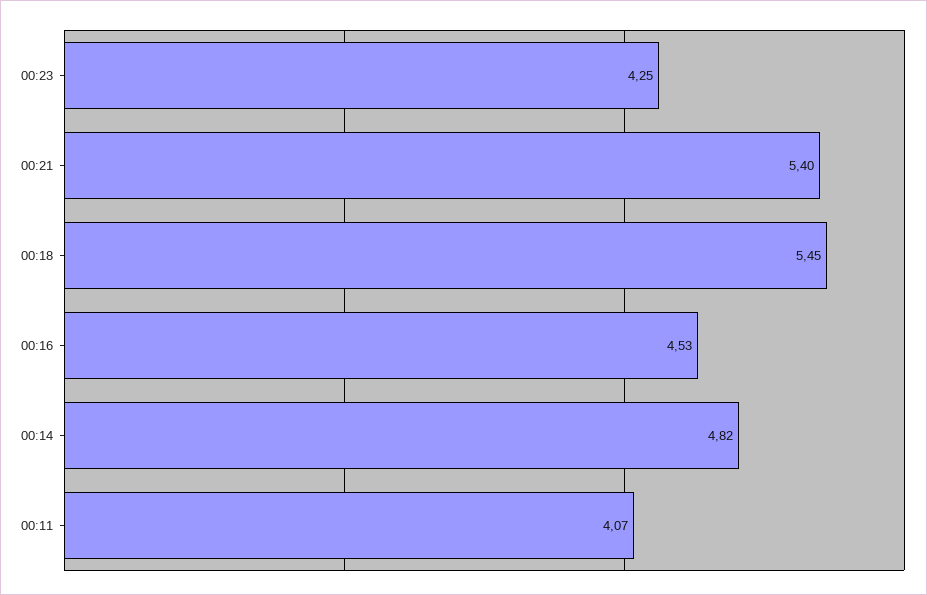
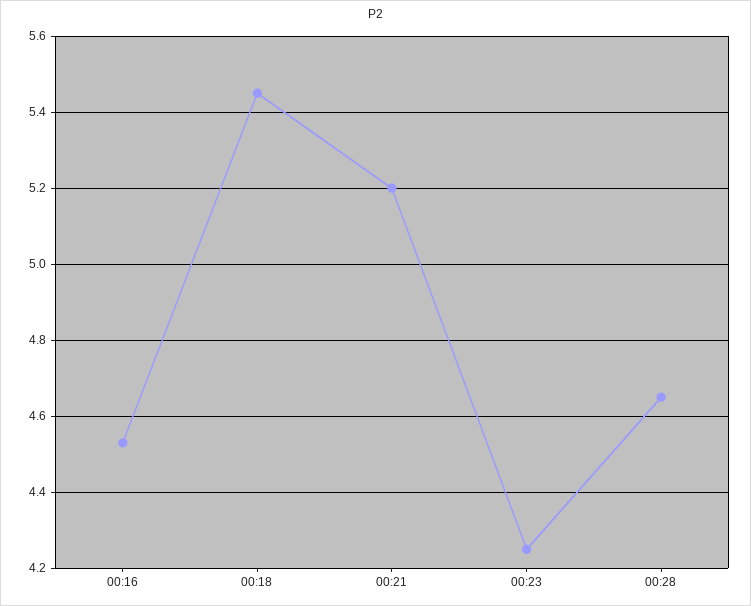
00:21: 5.4 -> 5.2
00:14: 4.82 -> none
00:11: 4.07 -> none
00:28: none -> 4.65

